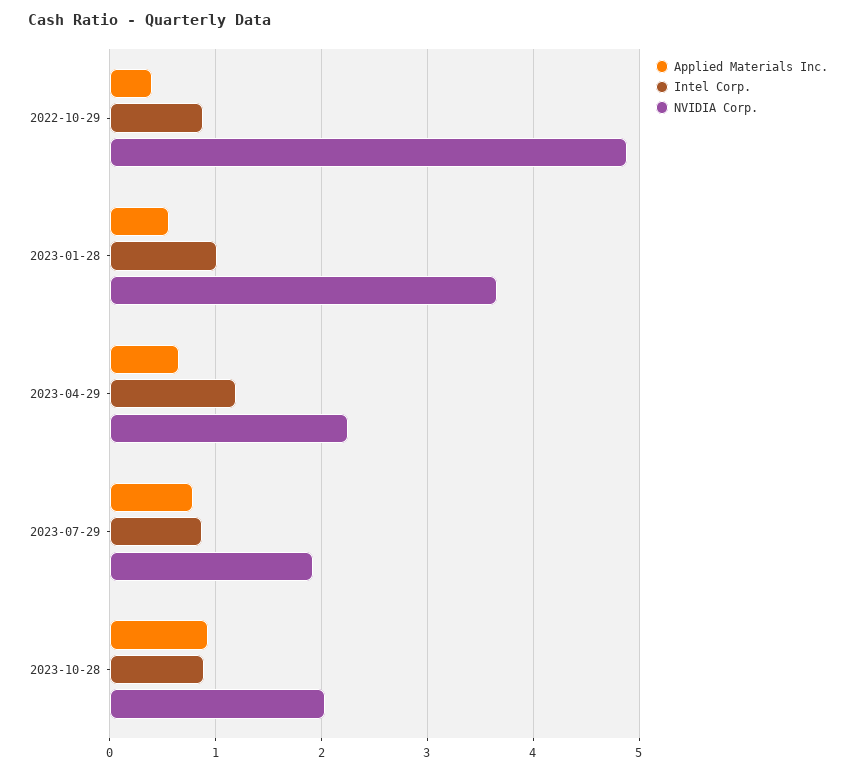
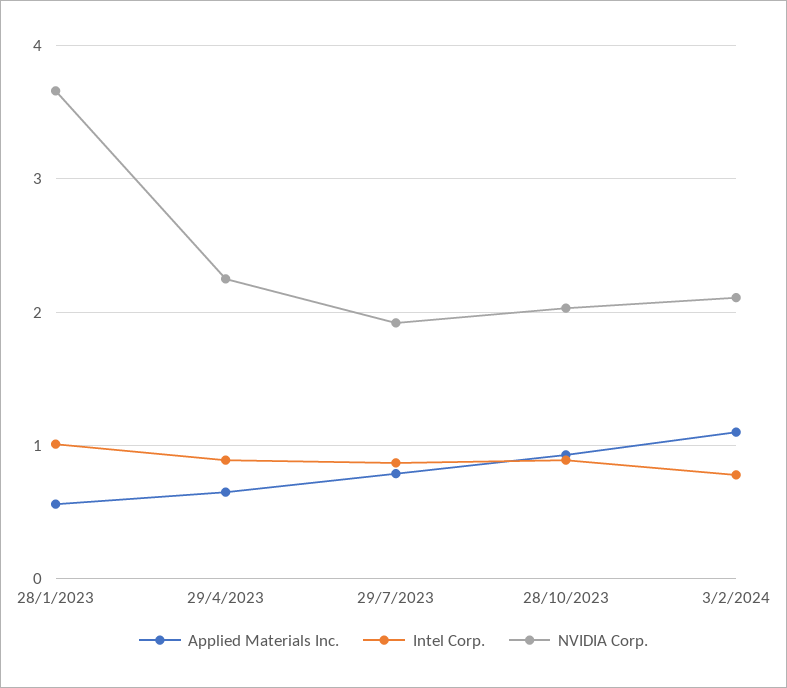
Applied Materials Inc., 2022-10-29: 0.4 -> none
Intel Corp., 2022-10-29: 0.9 -> none
NVIDIA Corp., 2022-10-29: 4.9 -> none
Intel Corp., 2023-04-29: 1.2 -> 0.9
Applied Materials Inc., 3/2/2024: none -> 1.1
Intel Corp., 3/2/2024: none -> 0.8
NVIDIA Corp., 3/2/2024: none -> 2.1

